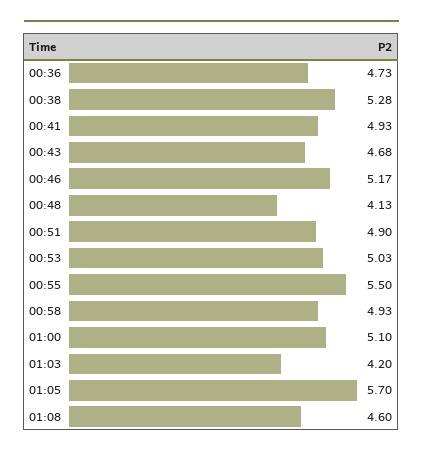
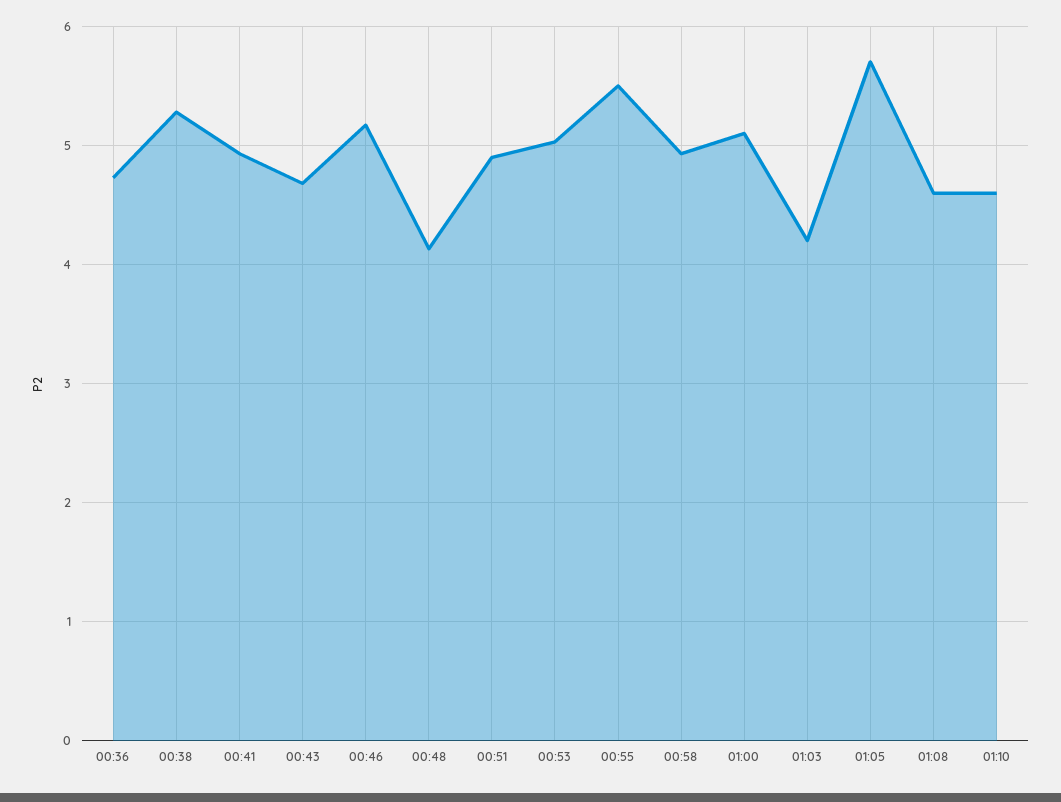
01:10: none -> 4.6

